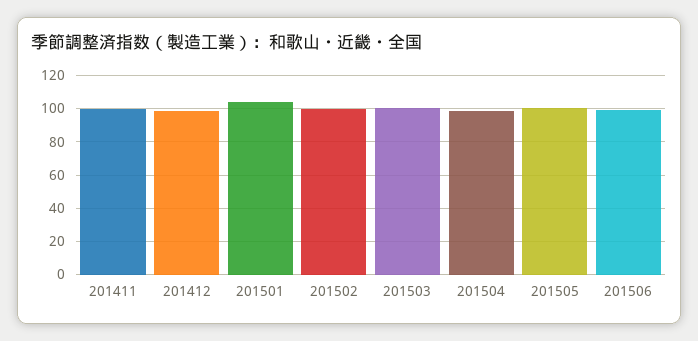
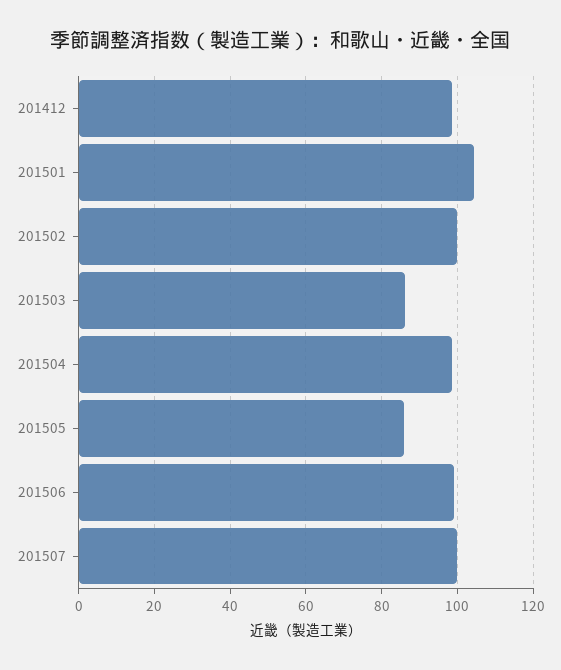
201411: 100 -> none
201503: 100 -> 86
201505: 100 -> 86
201507: none -> 100

